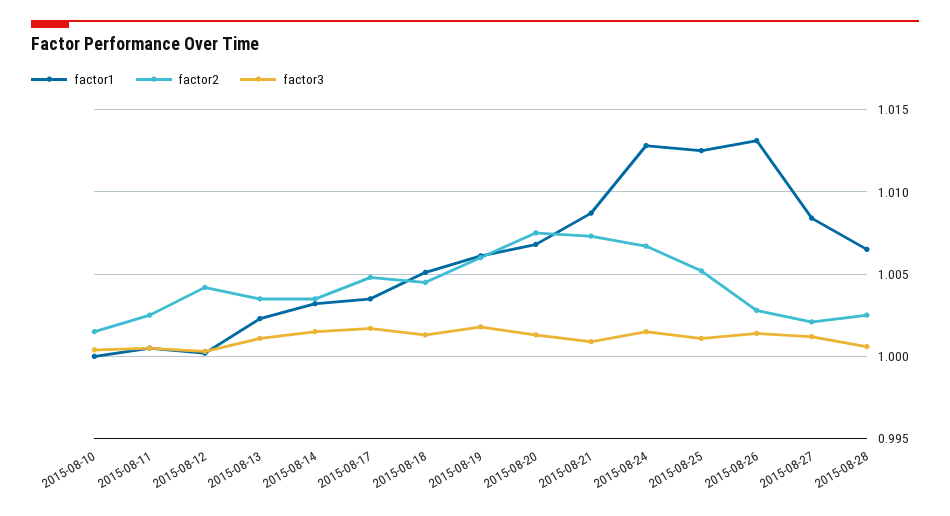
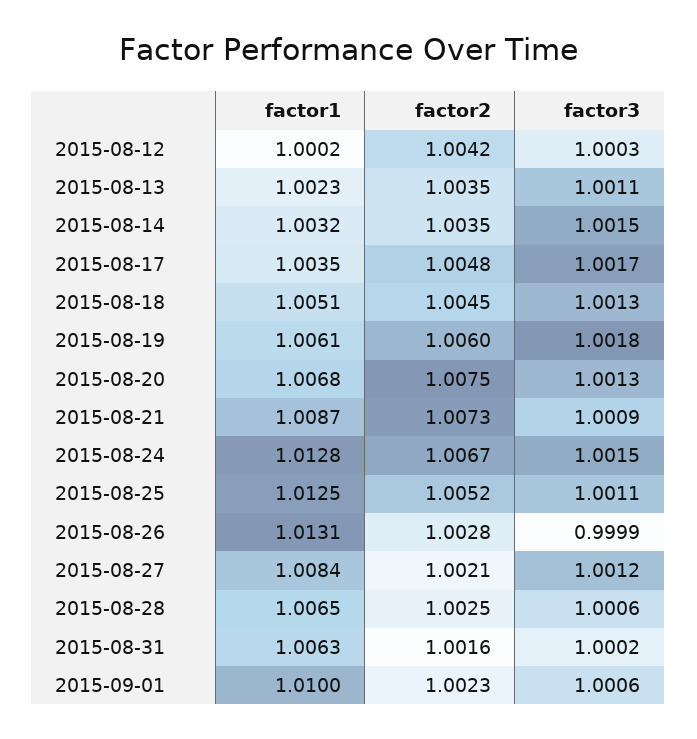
factor1, 2015-08-10: 1 -> none
factor2, 2015-08-10: 1.0015 -> none
factor3, 2015-08-10: 1.0005 -> none
factor1, 2015-08-11: 1.0005 -> none
factor2, 2015-08-11: 1.0025 -> none
factor3, 2015-08-11: 1.0005 -> none
factor3, 2015-08-26: 1.0015 -> 0.9999
factor1, 2015-08-31: none -> 1.0063
factor2, 2015-08-31: none -> 1.0016
factor3, 2015-08-31: none -> 1.0002
factor1, 2015-09-01: none -> 1.01
factor2, 2015-09-01: none -> 1.0023
factor3, 2015-09-01: none -> 1.0006

